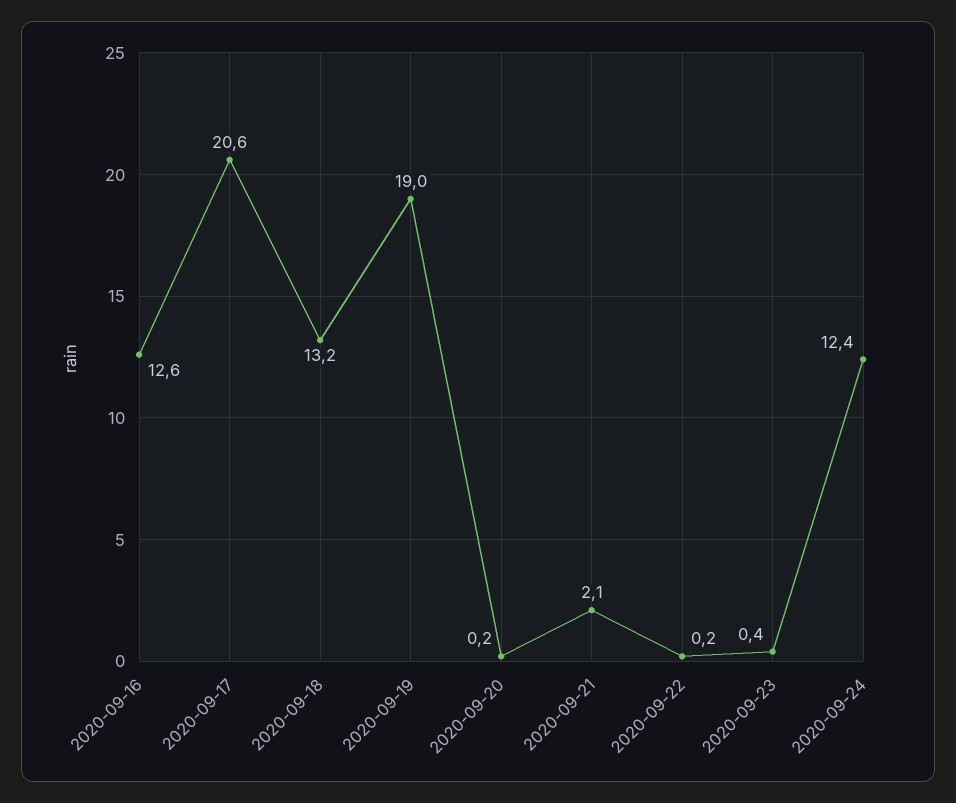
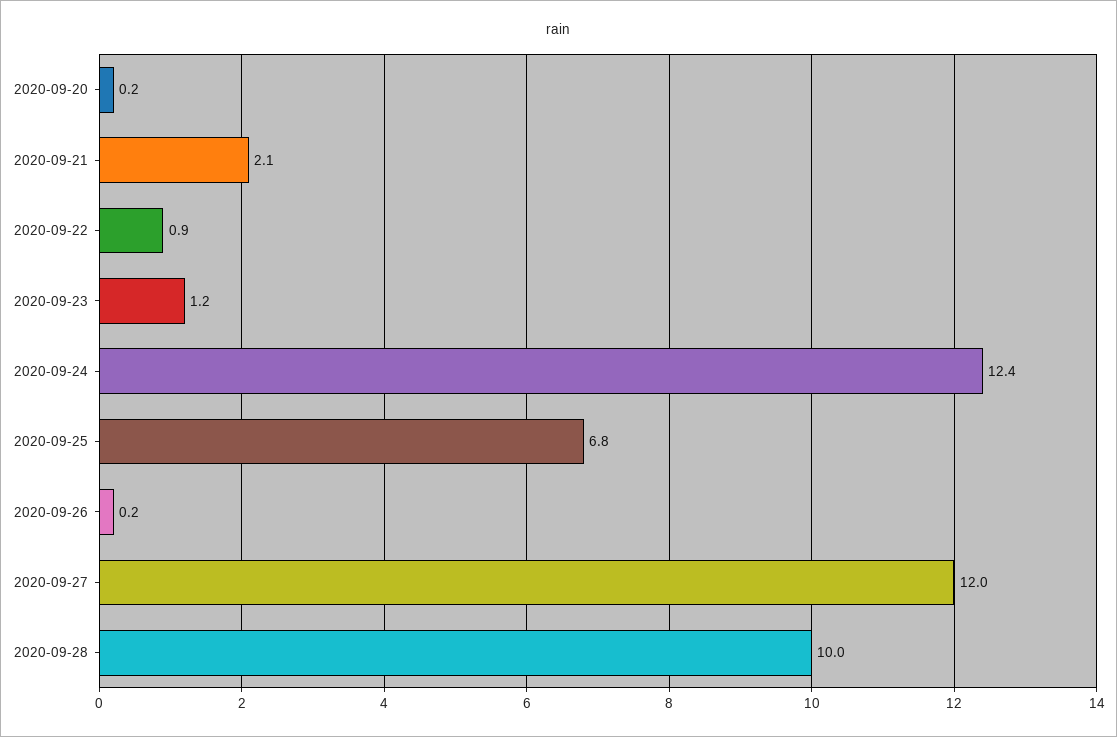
2020-09-16: 12.6 -> none
2020-09-17: 20.6 -> none
2020-09-18: 13.2 -> none
2020-09-19: 19 -> none
2020-09-22: 0.2 -> 0.9
2020-09-23: 0.4 -> 1.2
2020-09-25: none -> 6.8
2020-09-26: none -> 0.2
2020-09-27: none -> 12
2020-09-28: none -> 10

